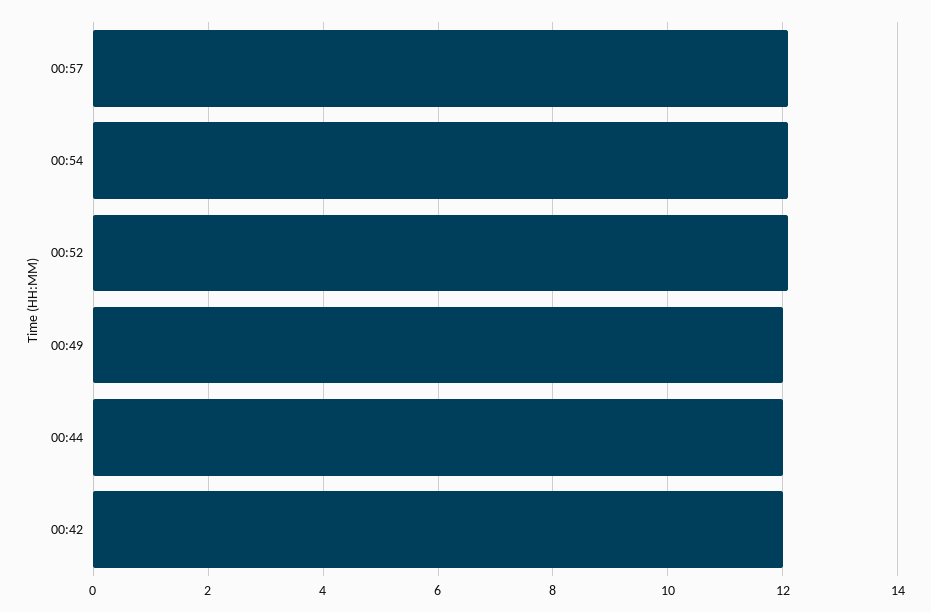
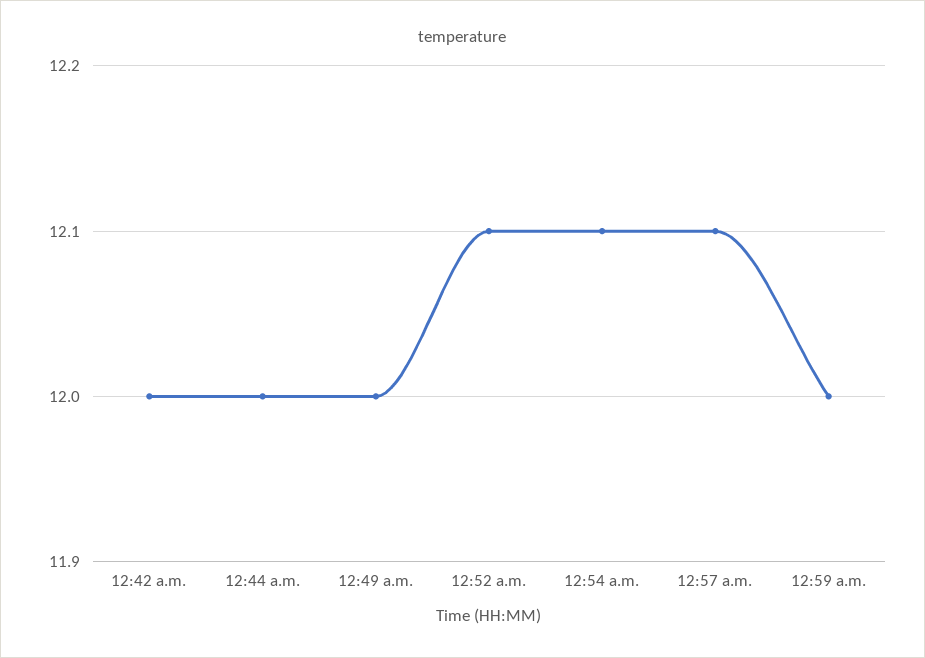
12:59 a.m.: none -> 12

